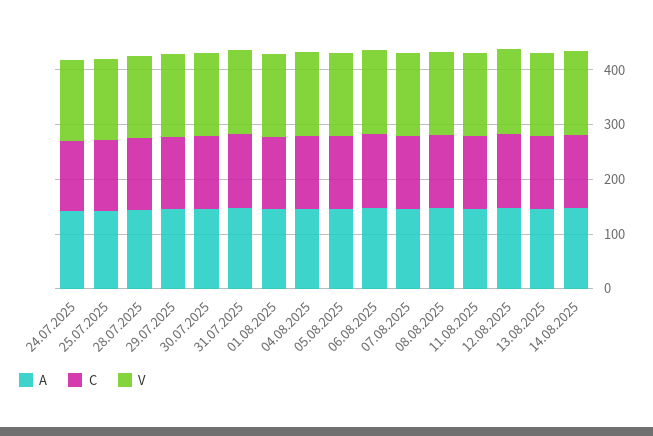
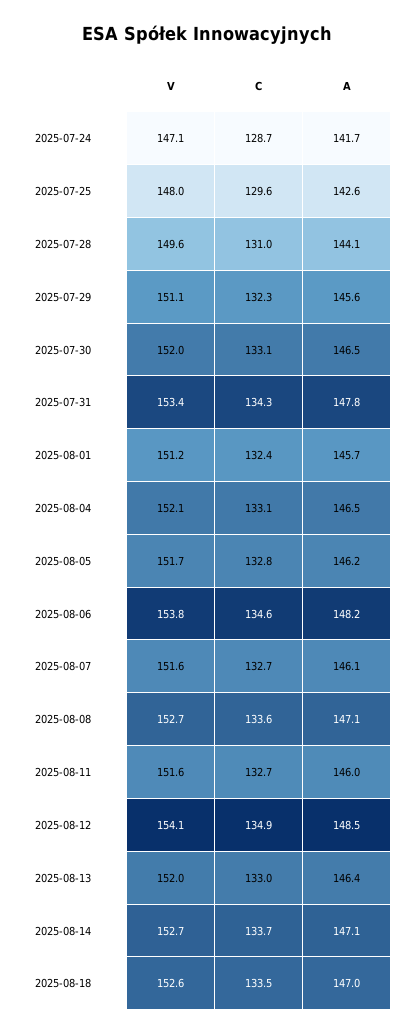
V, 2025-08-18: none -> 152.6
C, 2025-08-18: none -> 133.5
A, 2025-08-18: none -> 147

